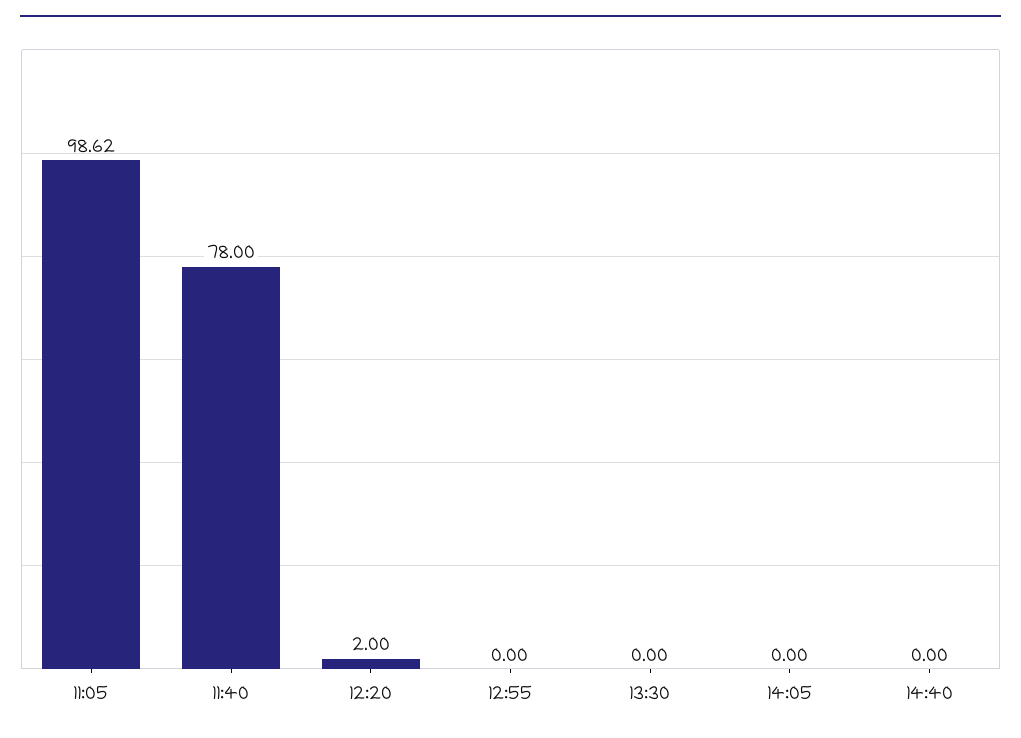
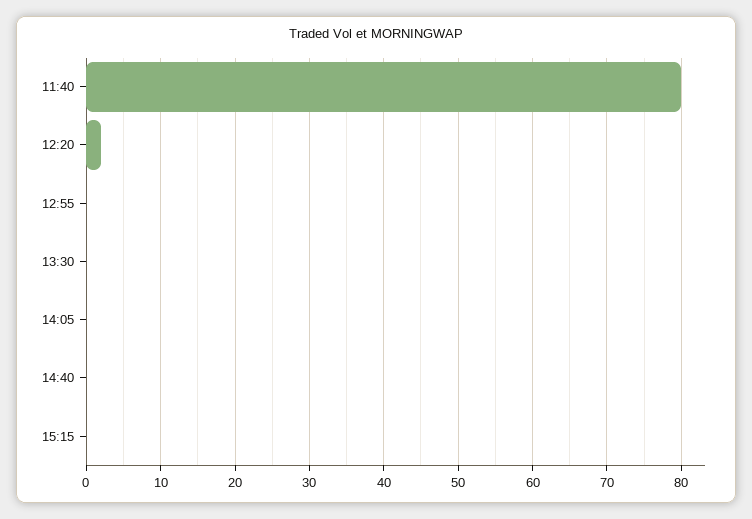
11:05: 98.62 -> none
11:40: 78 -> 80
15:15: none -> 0

